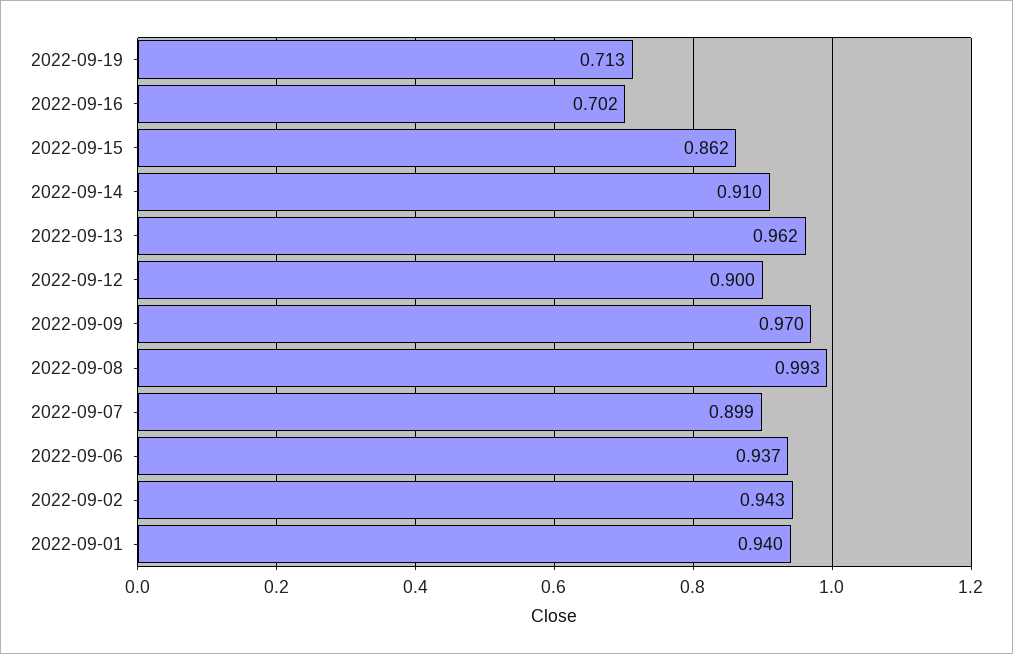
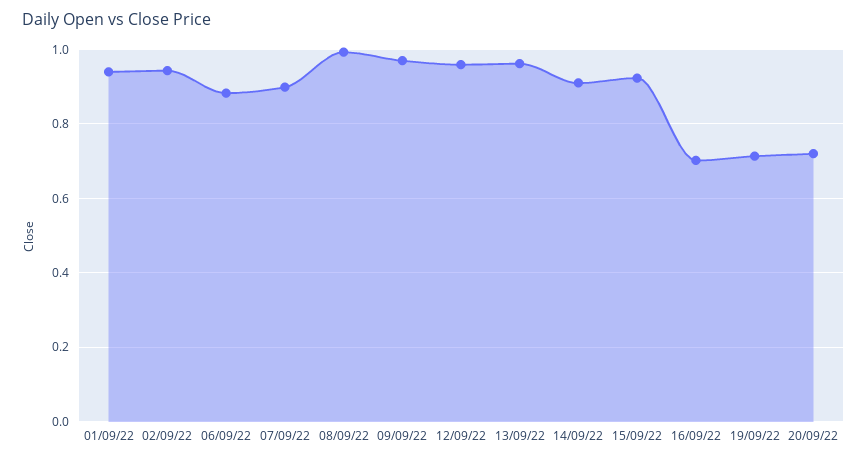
2022-09-15: 0.862 -> 0.92
2022-09-12: 0.9 -> 0.96
2022-09-06: 0.937 -> 0.88
20/09/22: none -> 0.72

